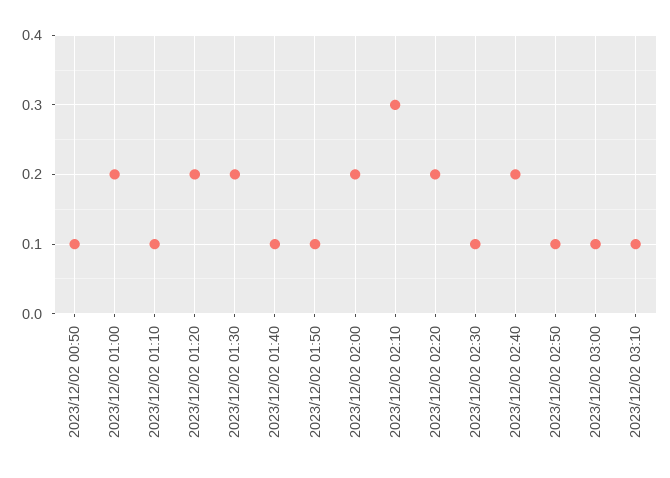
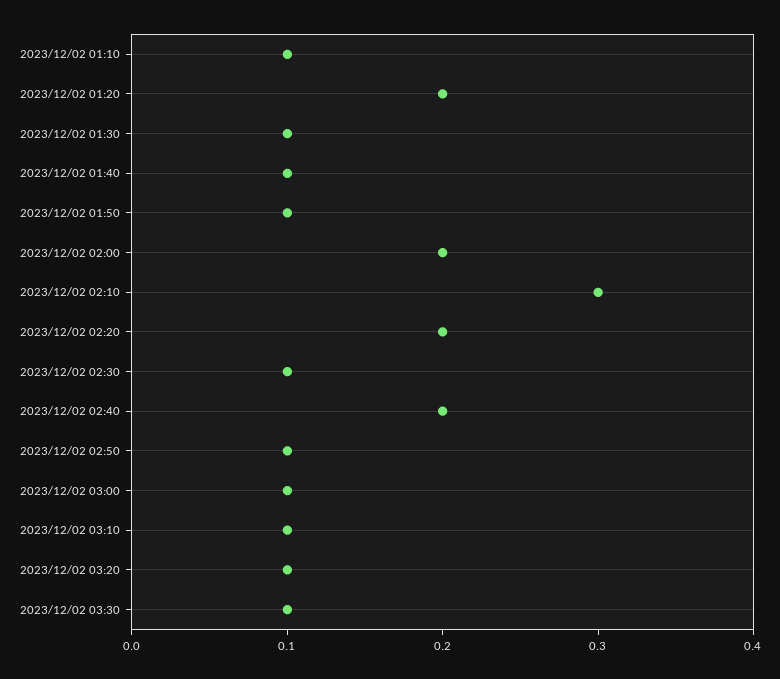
2023/12/02 00:50: 0.1 -> none
2023/12/02 01:00: 0.2 -> none
2023/12/02 01:30: 0.2 -> 0.1
2023/12/02 03:20: none -> 0.1
2023/12/02 03:30: none -> 0.1

